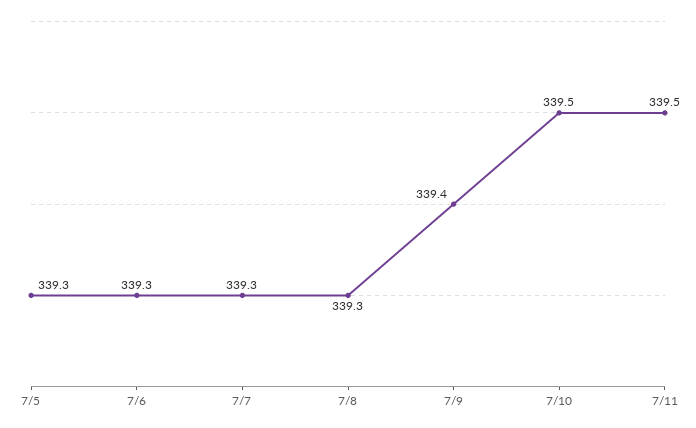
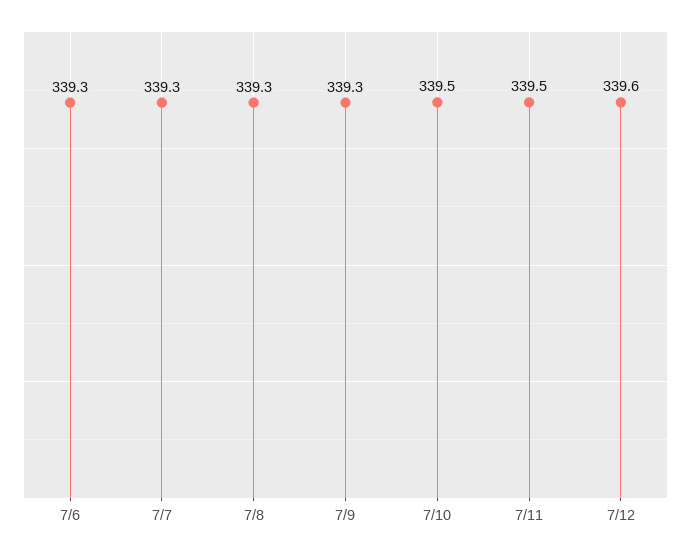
7/5: 339.3 -> none
7/9: 339.4 -> 339.3
7/12: none -> 339.6

